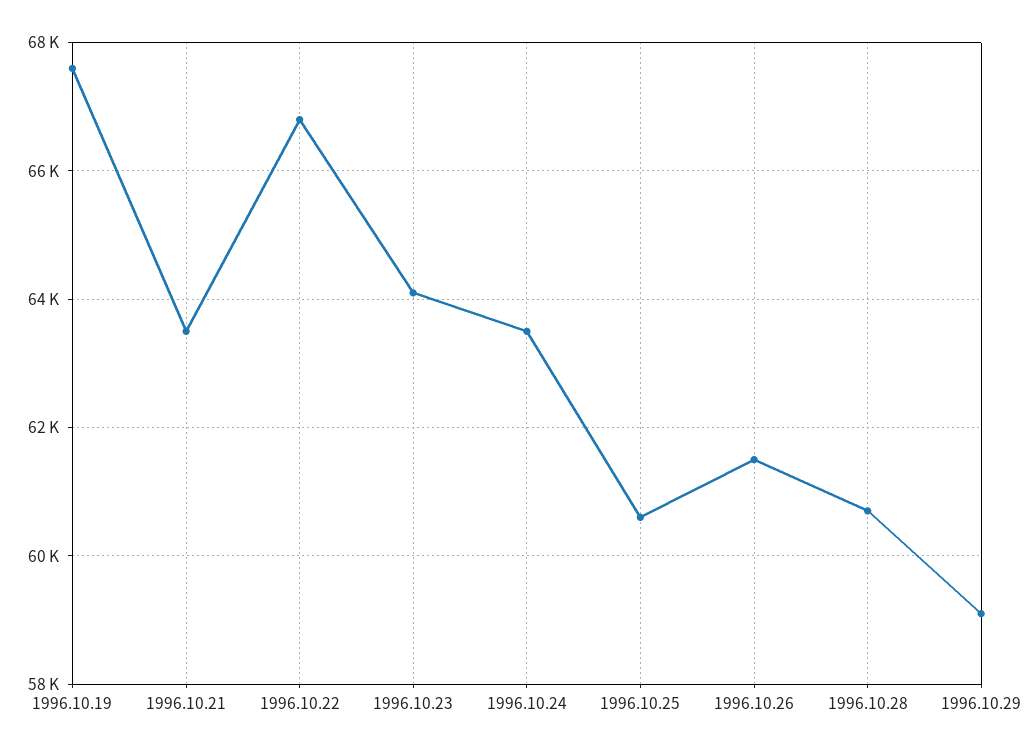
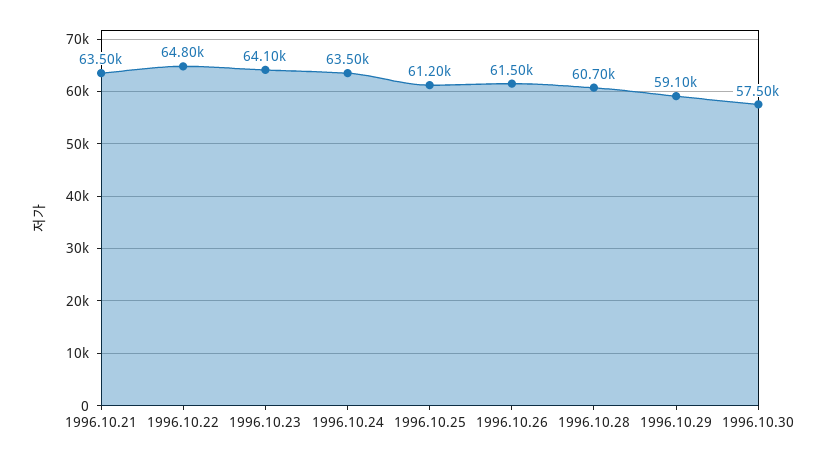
1996.10.19: 67600 -> none
1996.10.22: 66800 -> 64800
1996.10.25: 60600 -> 61200
1996.10.30: none -> 57500

